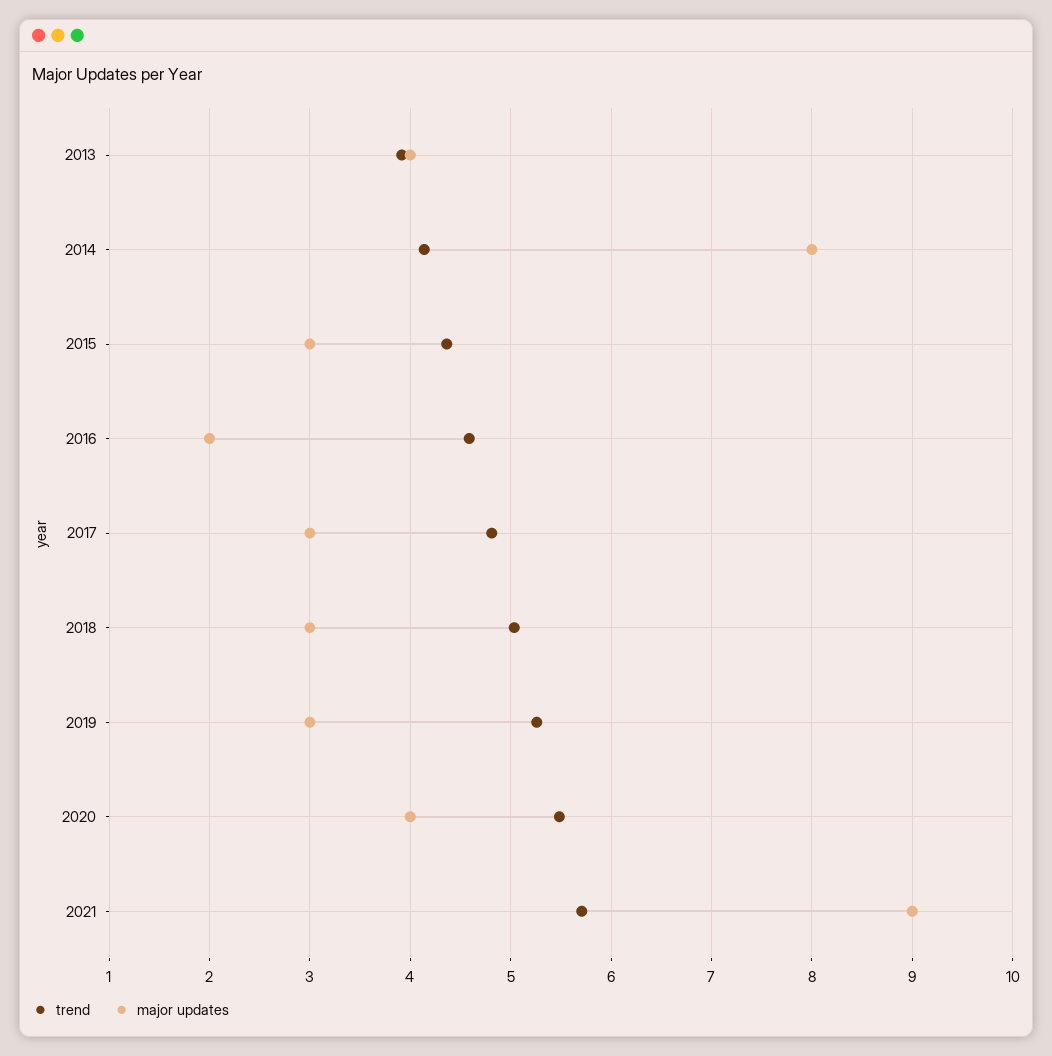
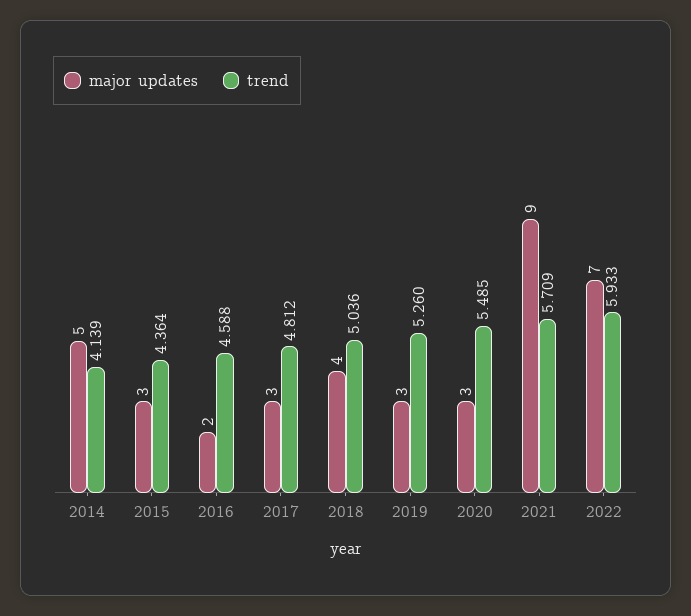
trend, 2013: 3.9 -> none
major updates, 2013: 4 -> none
major updates, 2014: 8 -> 5
major updates, 2018: 3 -> 4
major updates, 2020: 4 -> 3
major updates, 2022: none -> 7
trend, 2022: none -> 5.933

